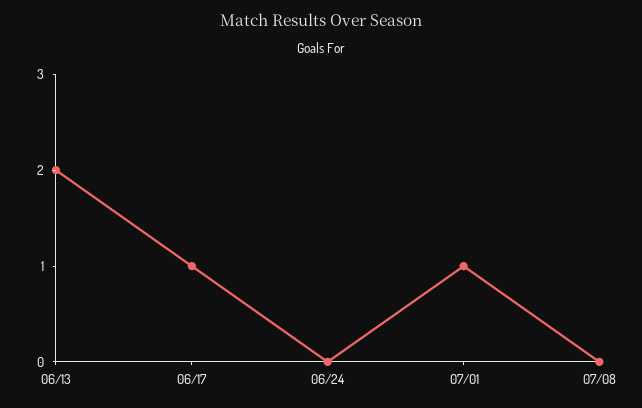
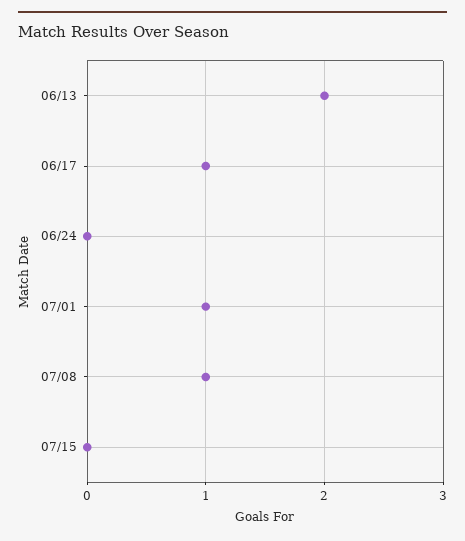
07/08: 0 -> 1
07/15: none -> 0

